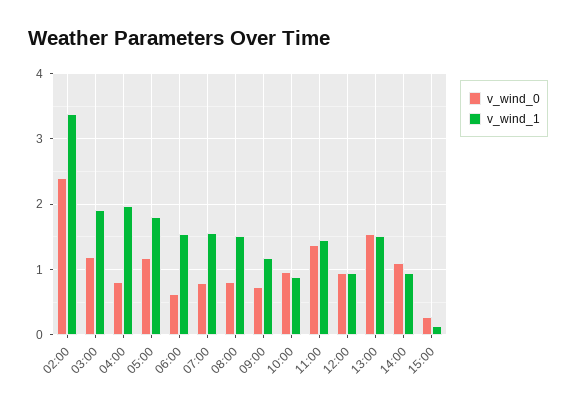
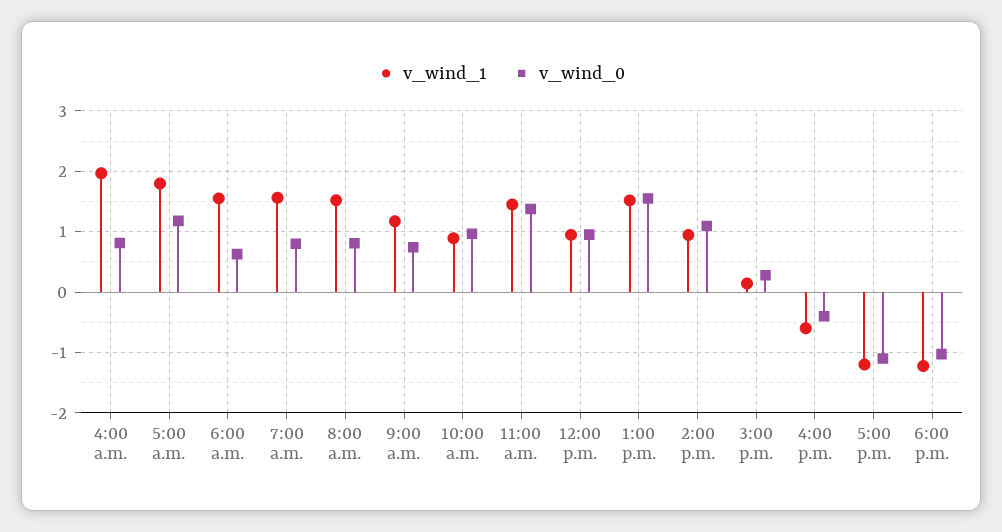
v_wind_0, 02:00: 2.4 -> none
v_wind_1, 02:00: 3.4 -> none
v_wind_0, 03:00: 1.2 -> none
v_wind_1, 03:00: 1.9 -> none
v_wind_1, 4:00 p.m.: none -> -0.6
v_wind_0, 4:00 p.m.: none -> -0.4
v_wind_1, 5:00 p.m.: none -> -1.2
v_wind_0, 5:00 p.m.: none -> -1.1
v_wind_1, 6:00 p.m.: none -> -1.2
v_wind_0, 6:00 p.m.: none -> -1

